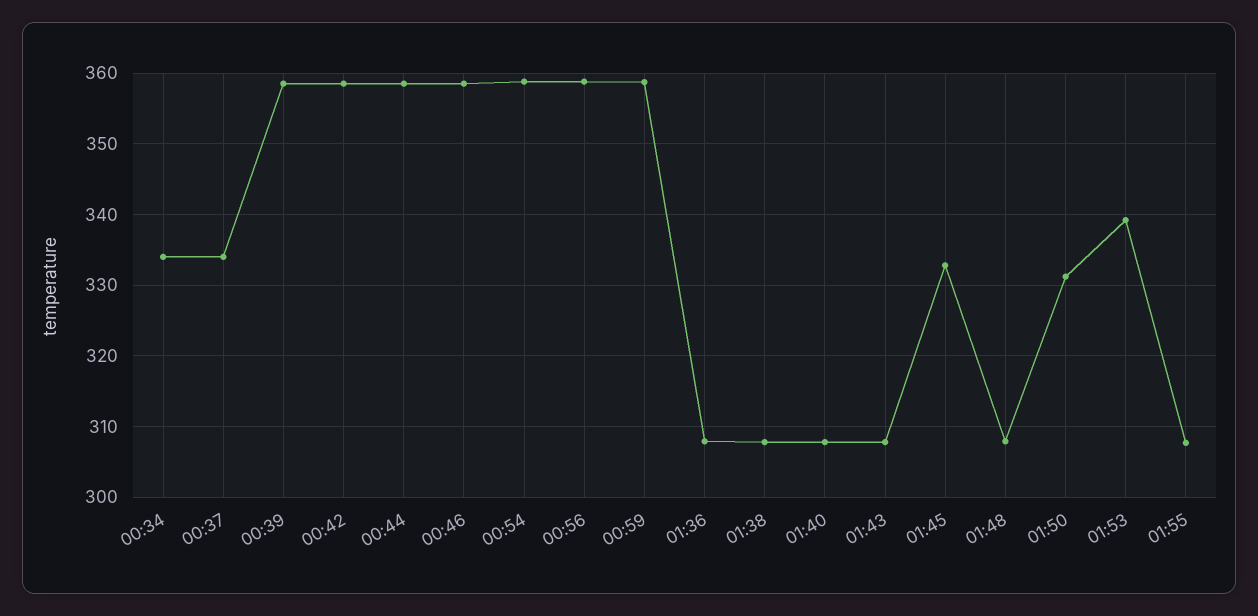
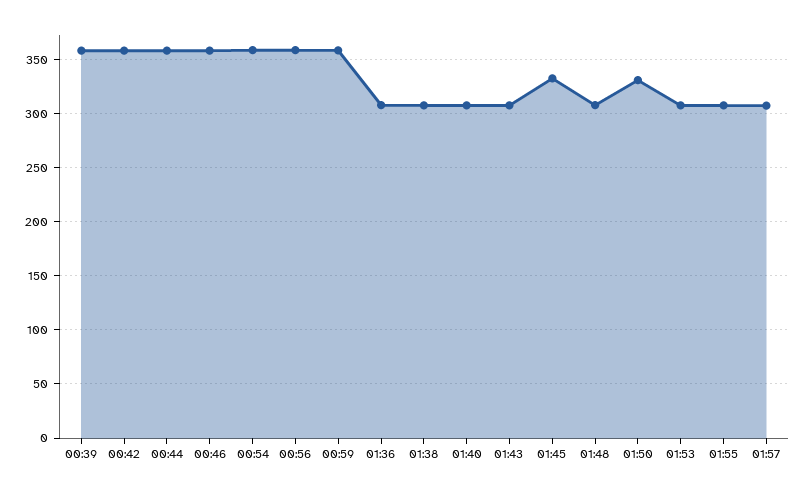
00:34: 334 -> none
00:37: 334 -> none
01:53: 339 -> 310
01:57: none -> 310

